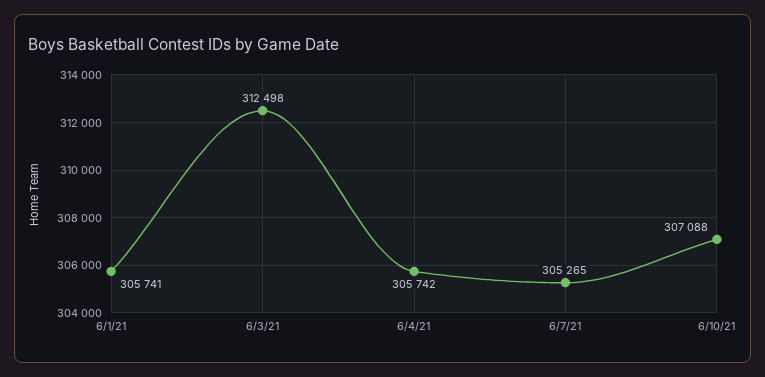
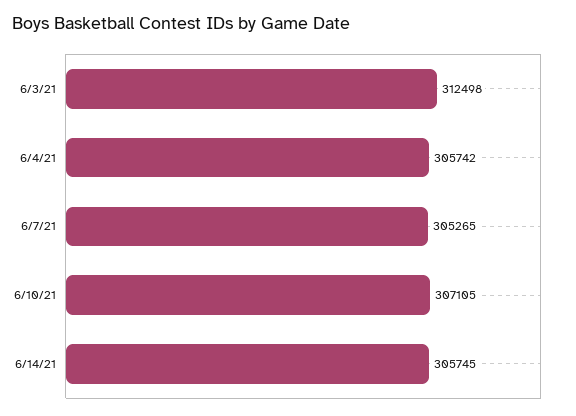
6/1/21: 305741 -> none
6/10/21: 307088 -> 307105
6/14/21: none -> 305745

